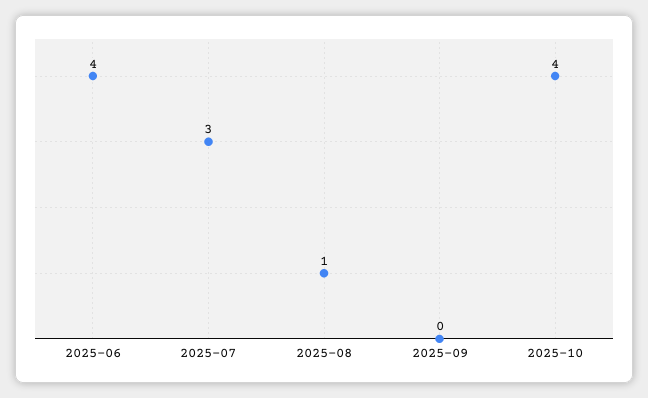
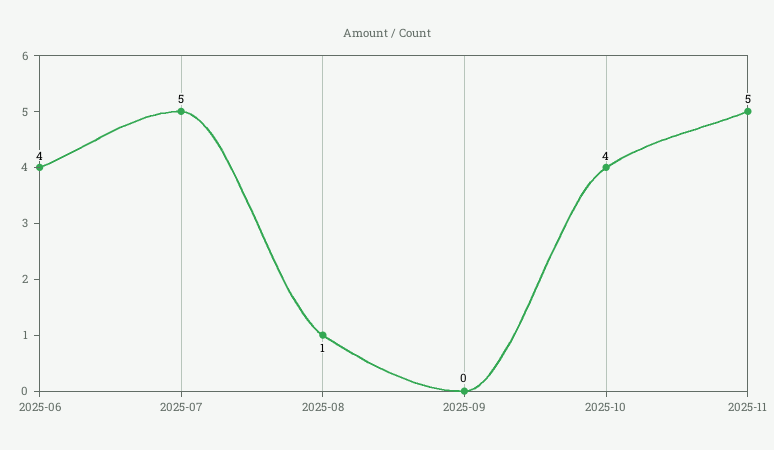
2025-07: 3 -> 5
2025-11: none -> 5

